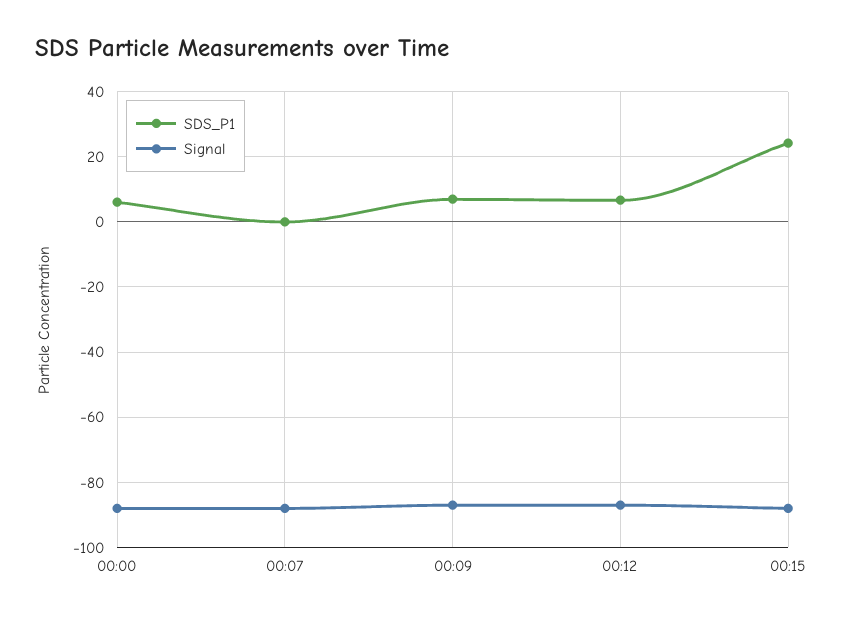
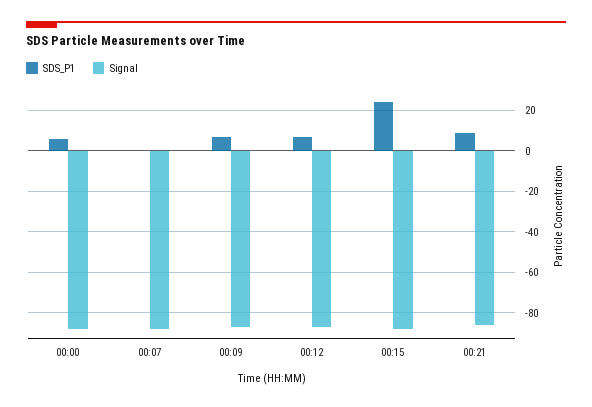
SDS_P1, 00:21: none -> 10
Signal, 00:21: none -> -85

